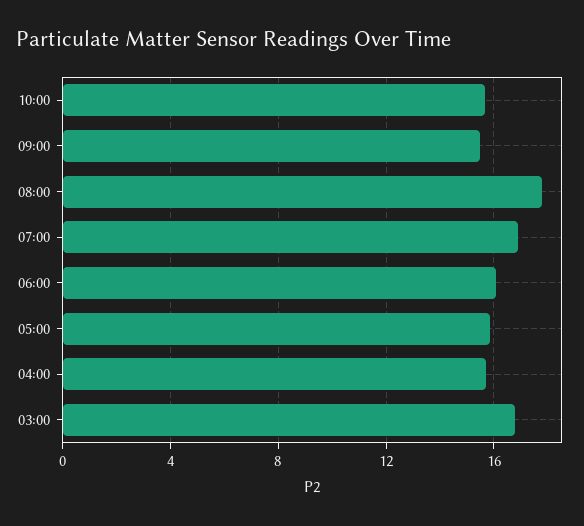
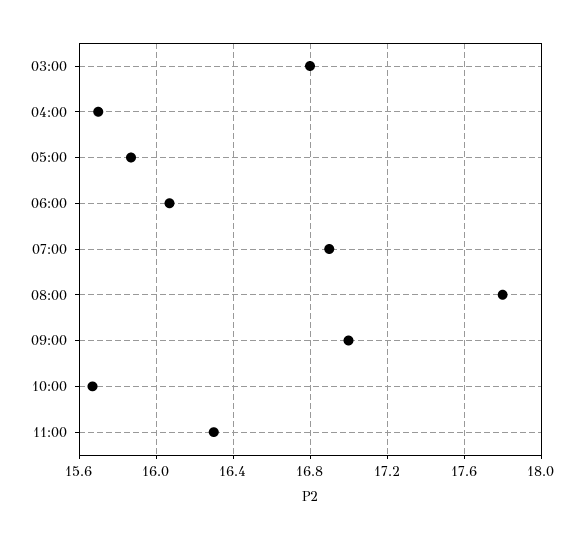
09:00: 15.5 -> 17
11:00: none -> 16.3

